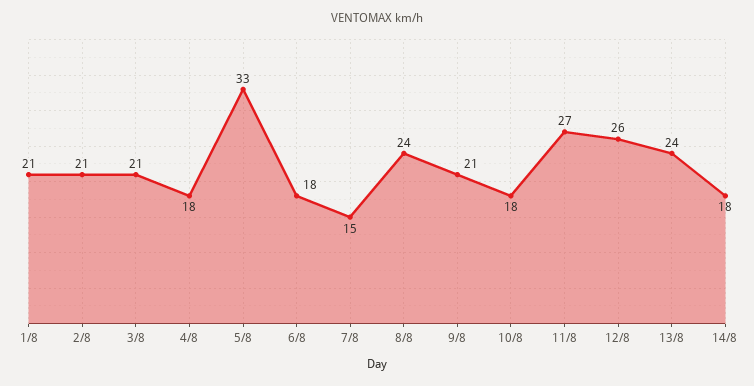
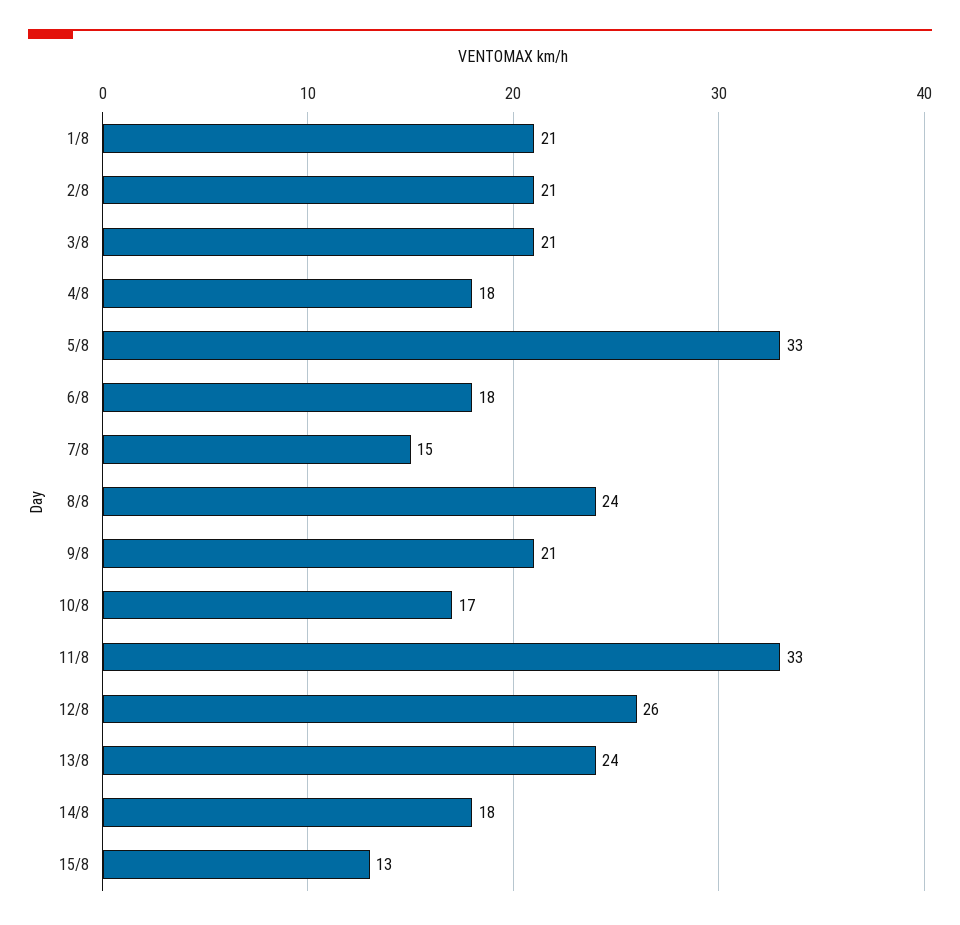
10/8: 18 -> 17
11/8: 27 -> 33
15/8: none -> 13

